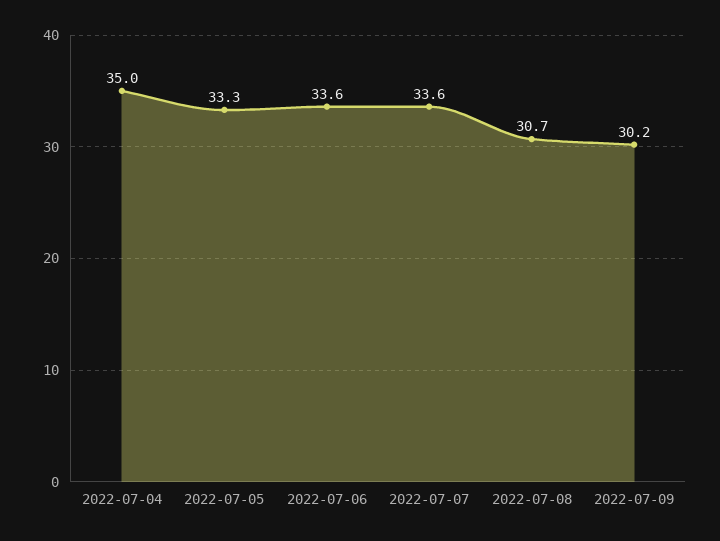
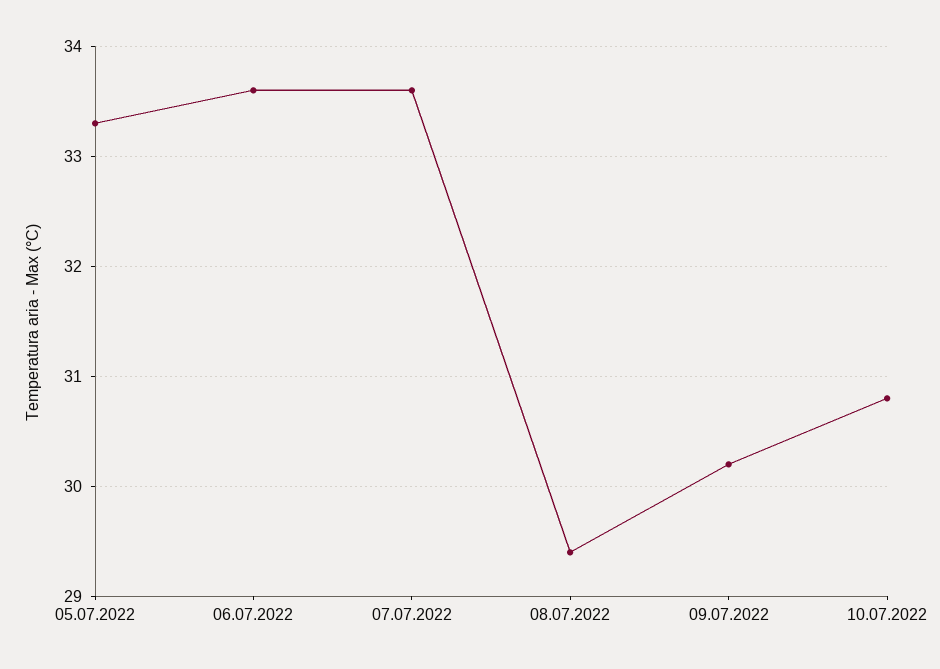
2022-07-04: 35 -> none
2022-07-08: 30.7 -> 29.4
10.07.2022: none -> 30.8

